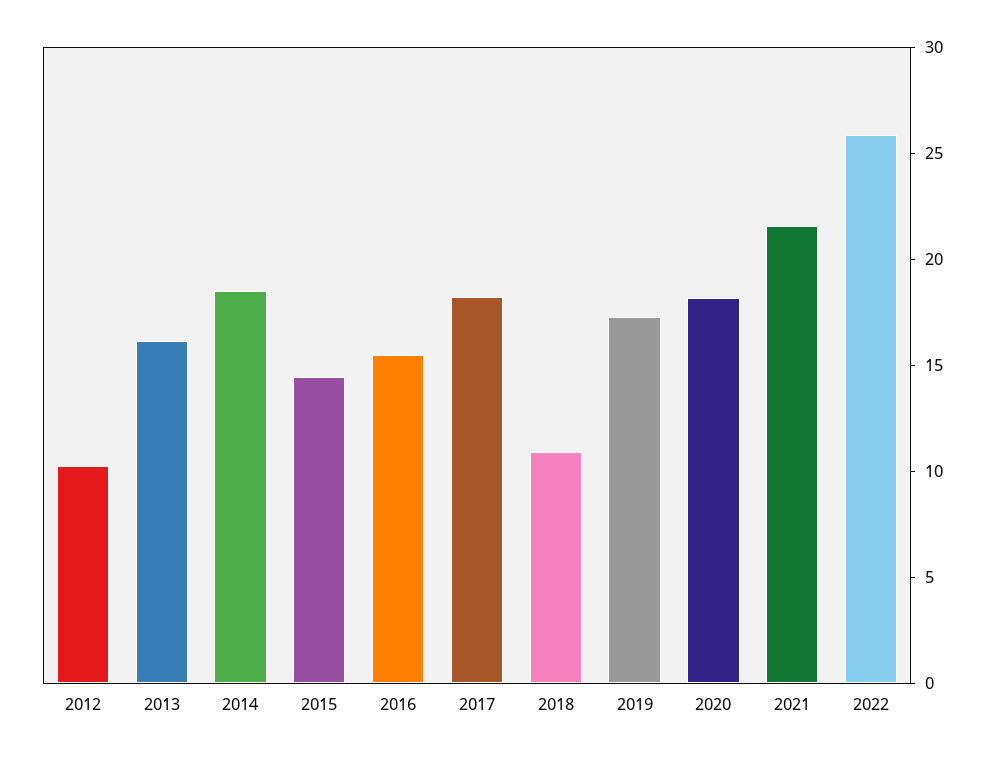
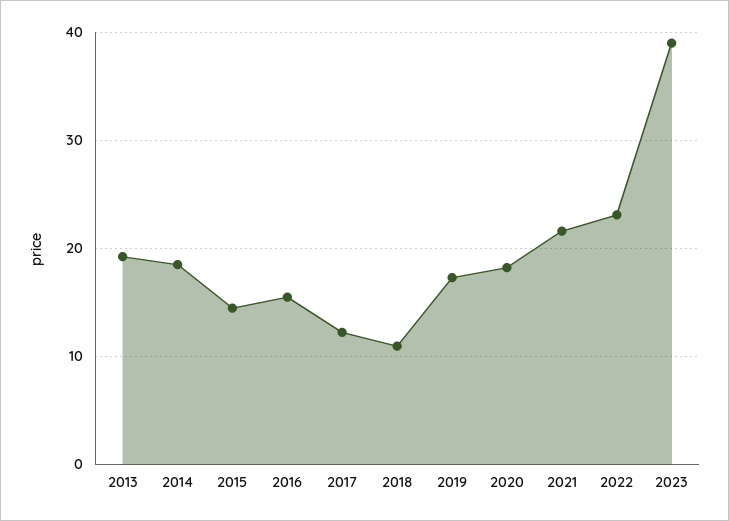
2012: 10 -> none
2013: 16 -> 19
2017: 18 -> 12
2022: 26 -> 23
2023: none -> 39

